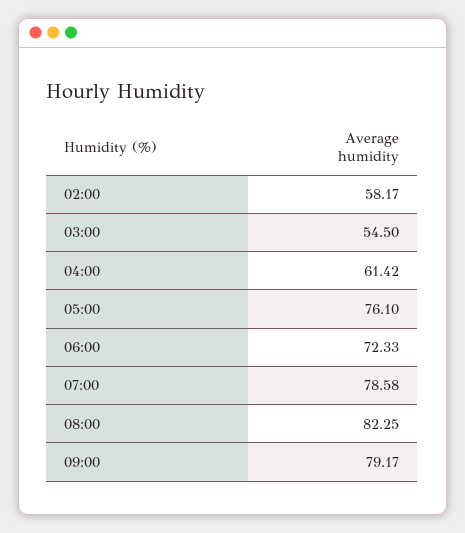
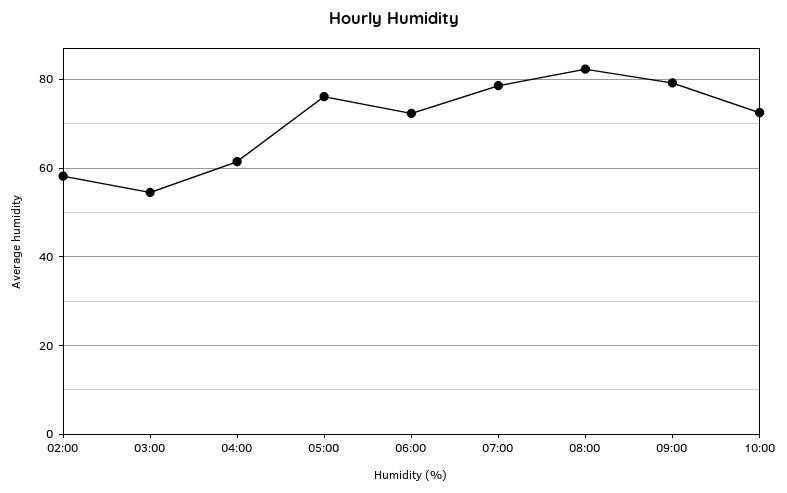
10:00: none -> 72

